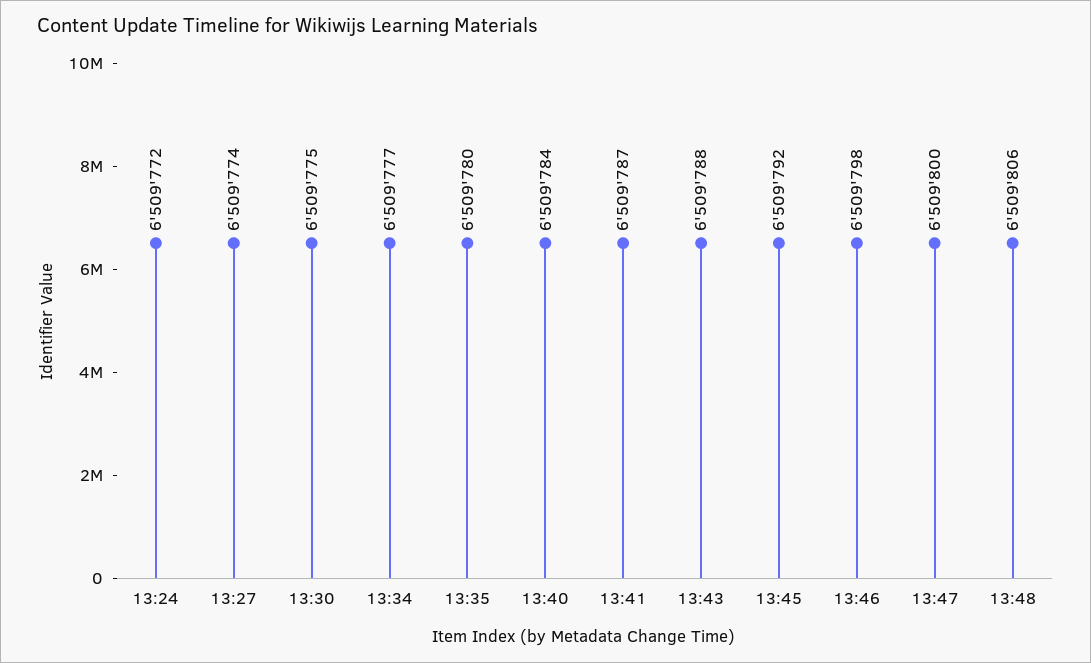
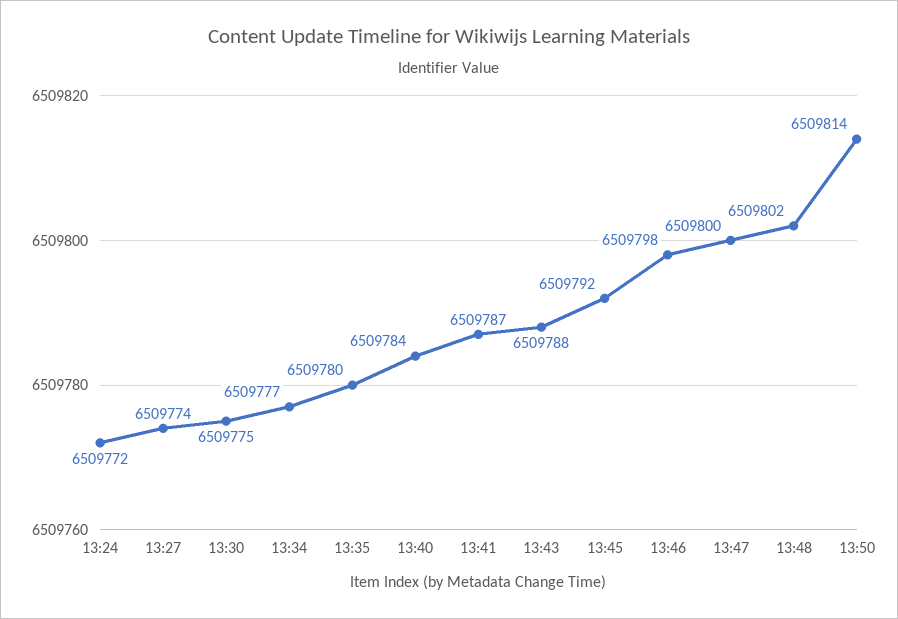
13:48: 6509806 -> 6509802
13:50: none -> 6509814

